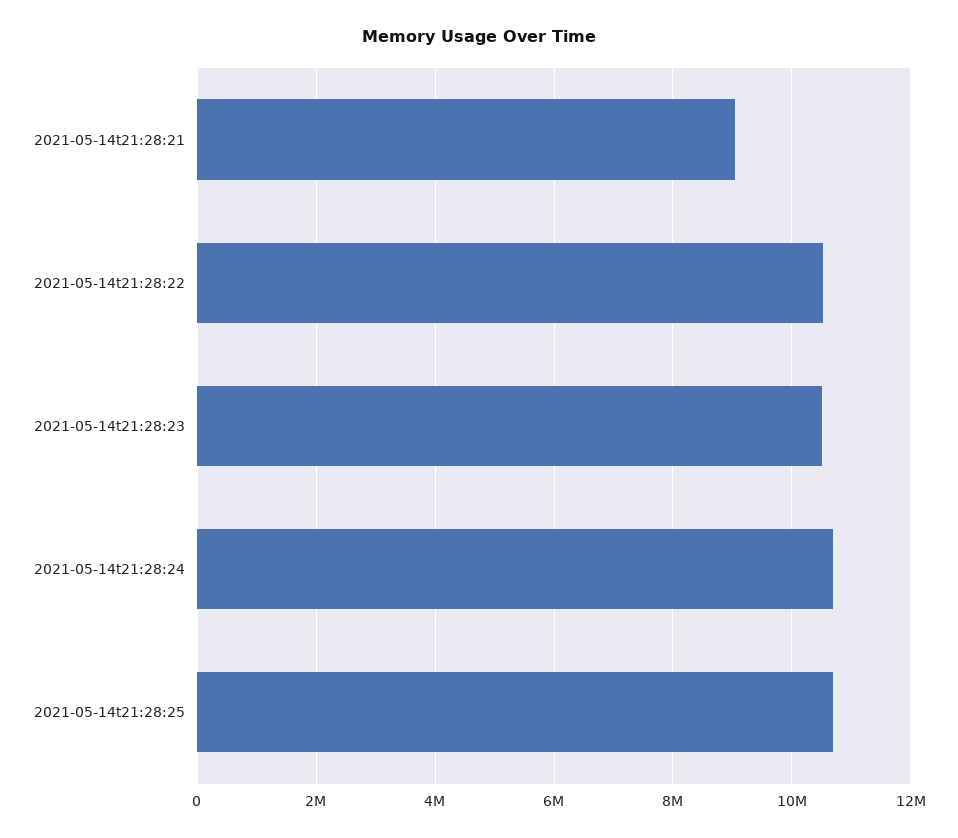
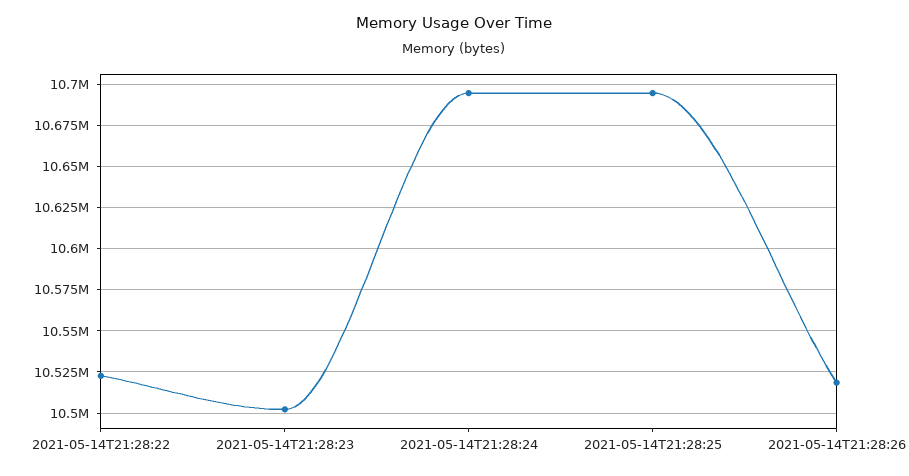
2021-05-14t21:28:21: 9000000 -> none
2021-05-14T21:28:26: none -> 10520000

